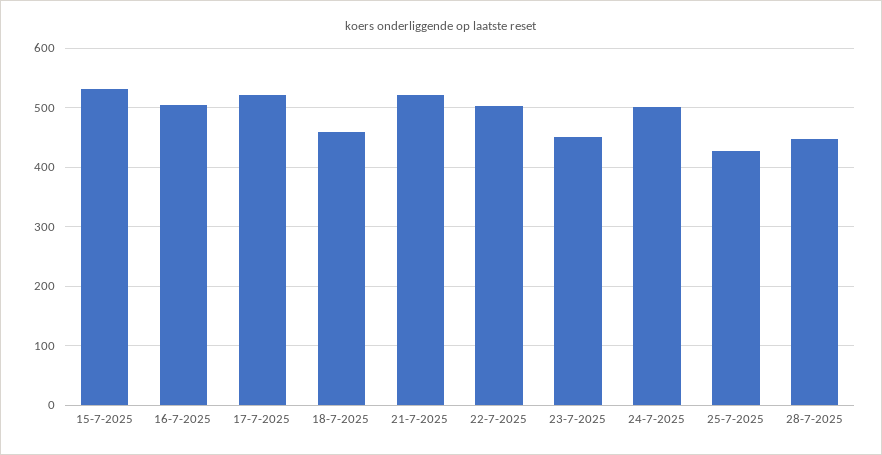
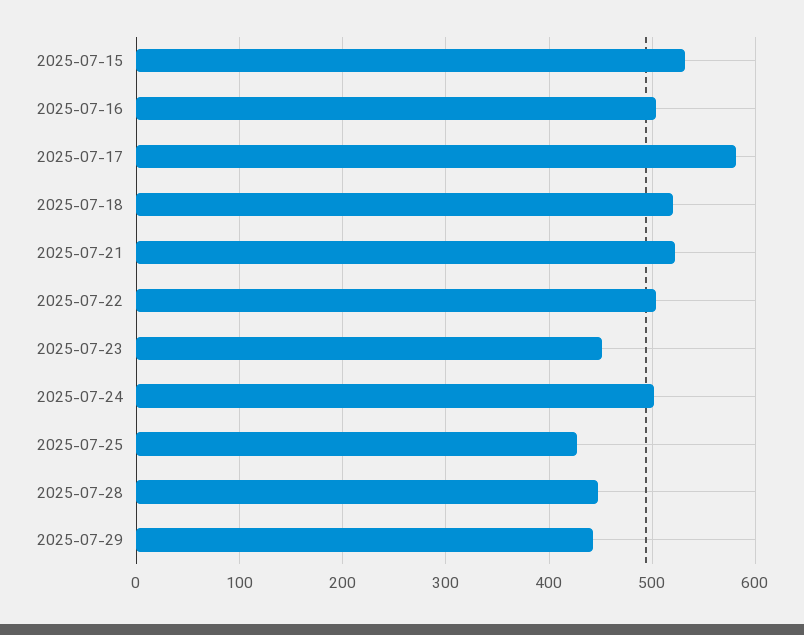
17-7-2025: 520 -> 580
18-7-2025: 460 -> 520
2025-07-29: none -> 440

